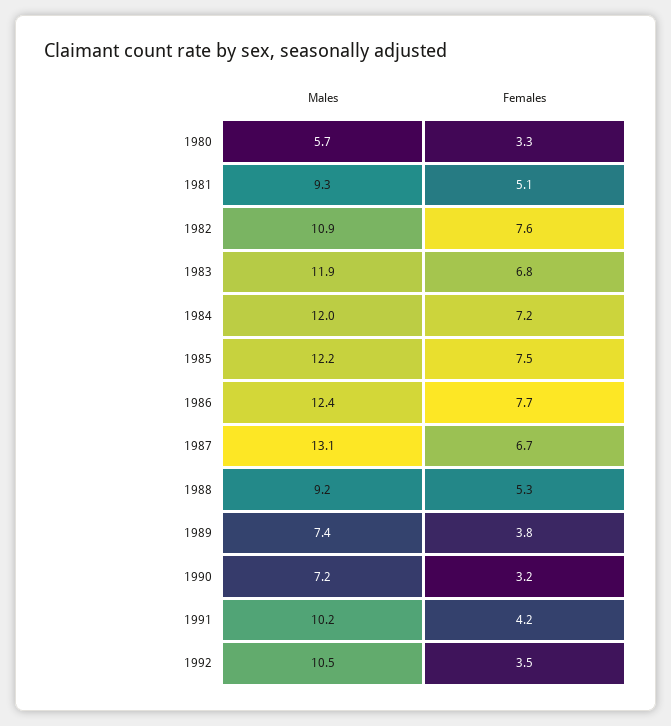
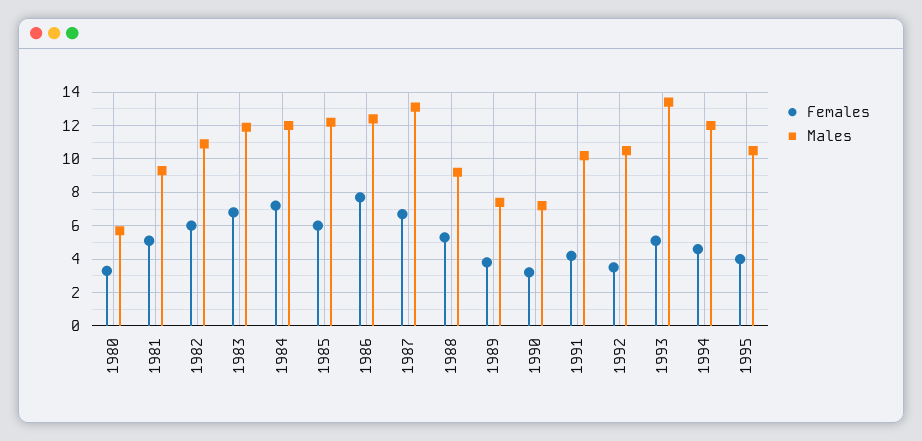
Females, 1982: 7.6 -> 6
Females, 1985: 7.5 -> 6
Females, 1993: none -> 5
Males, 1993: none -> 13.5
Females, 1994: none -> 4.5
Males, 1994: none -> 12
Females, 1995: none -> 4
Males, 1995: none -> 10.5

